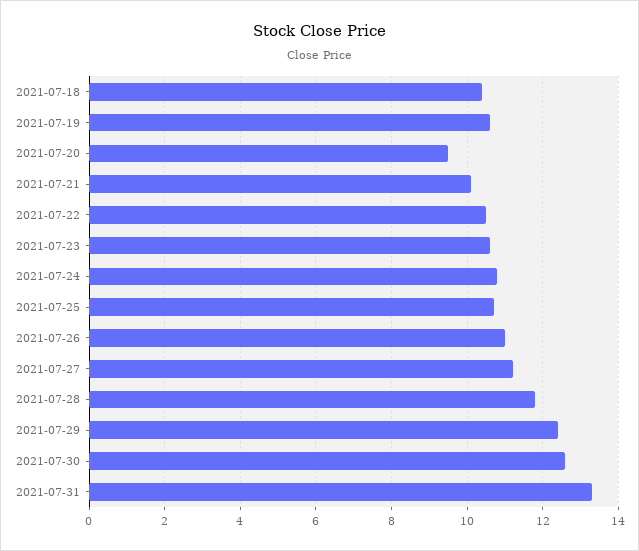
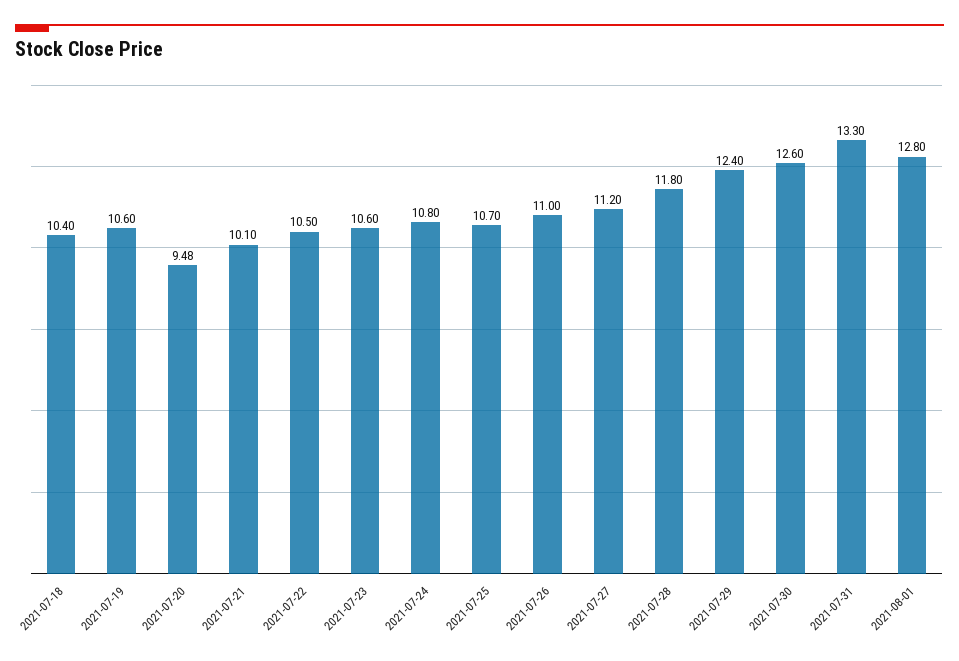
2021-08-01: none -> 12.8

